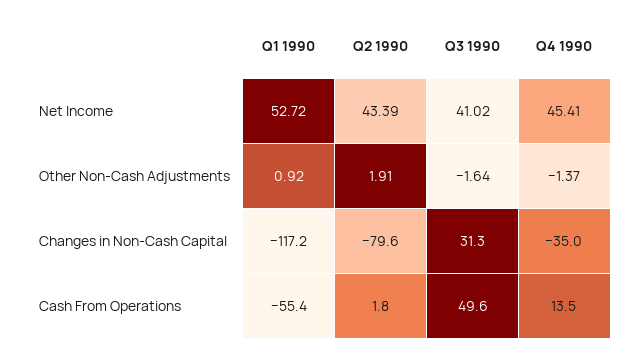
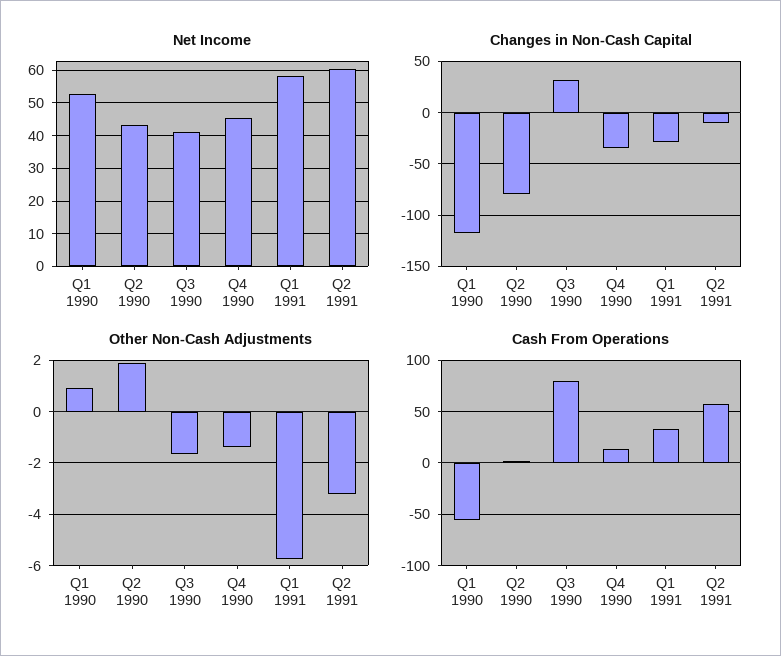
Cash From Operations, Q3 1990: 49.6 -> 80
Net Income, Q1 1991: none -> 58
Net Income, Q2 1991: none -> 60
Changes in Non-Cash Capital, Q1 1991: none -> -30
Changes in Non-Cash Capital, Q2 1991: none -> -10
Other Non-Cash Adjustments, Q1 1991: none -> -5.75
Other Non-Cash Adjustments, Q2 1991: none -> -3.25
Cash From Operations, Q1 1991: none -> 30
Cash From Operations, Q2 1991: none -> 60

